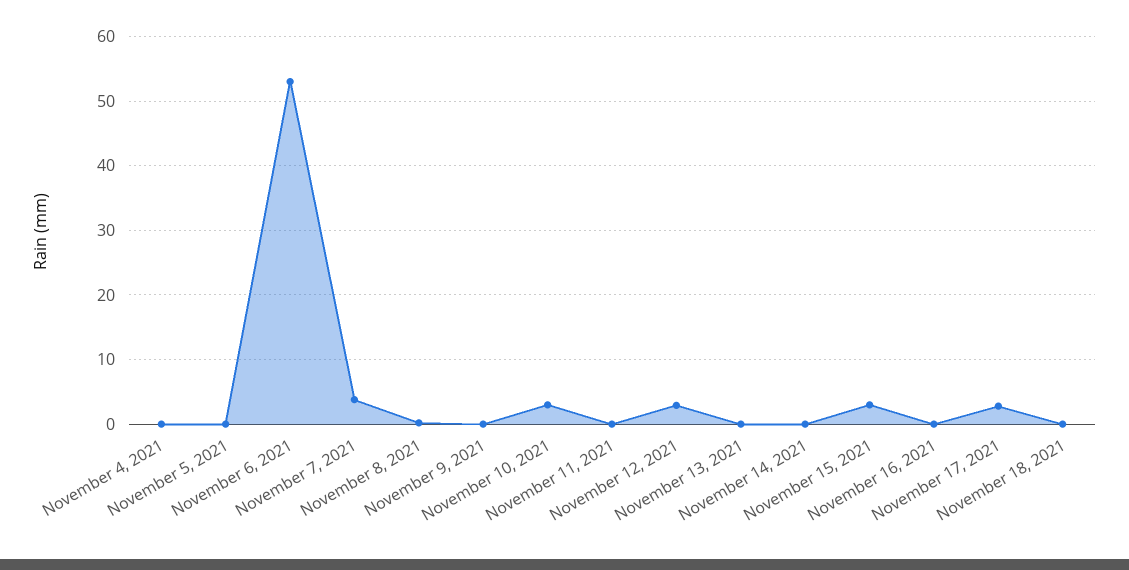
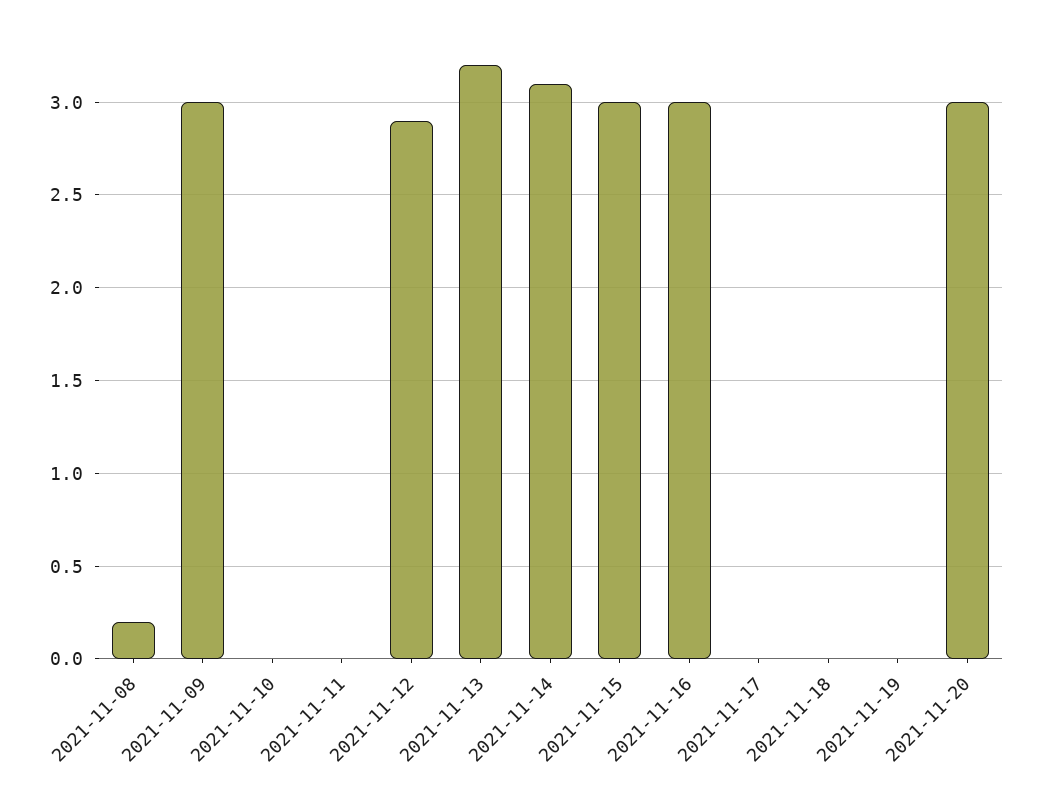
November 4, 2021: 0 -> none
November 5, 2021: 0 -> none
November 6, 2021: 53 -> none
November 7, 2021: 4 -> none
November 9, 2021: 0 -> 3
November 10, 2021: 3 -> 0
November 13, 2021: 0 -> 3.2
November 14, 2021: 0 -> 3.1
November 16, 2021: 0 -> 3
November 17, 2021: 3 -> 0
2021-11-19: none -> 0
2021-11-20: none -> 3

